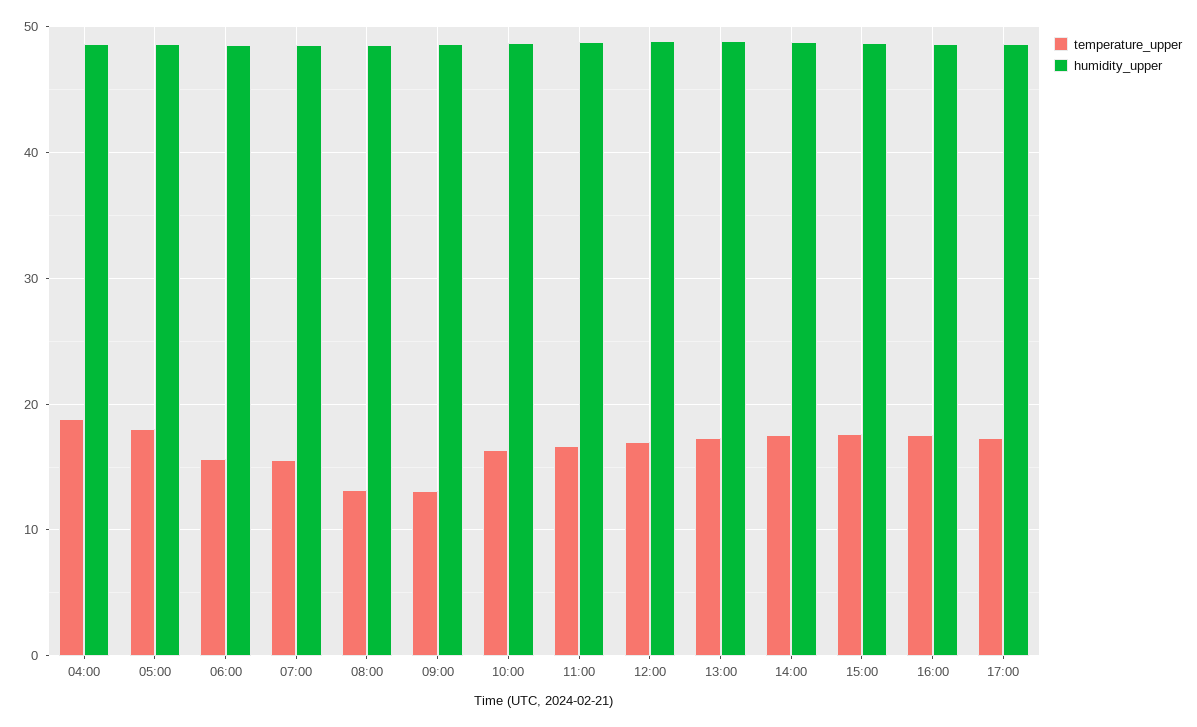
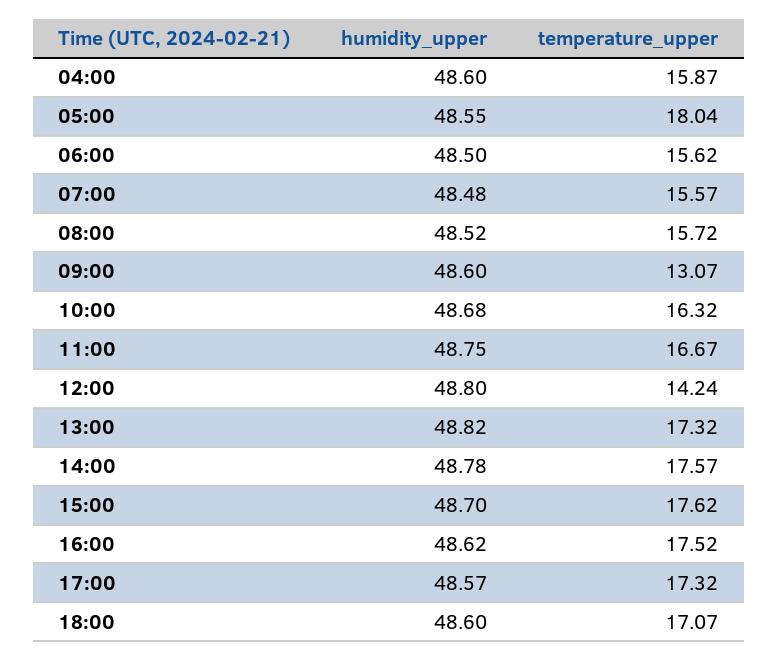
temperature_upper, 04:00: 19 -> 15.87
temperature_upper, 08:00: 13 -> 15.72
temperature_upper, 12:00: 17 -> 14.24
humidity_upper, 18:00: none -> 48.6
temperature_upper, 18:00: none -> 17.07

